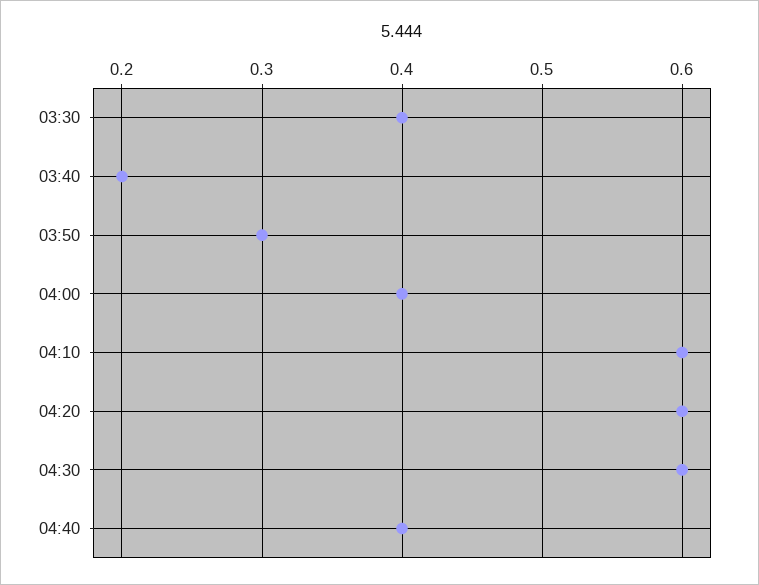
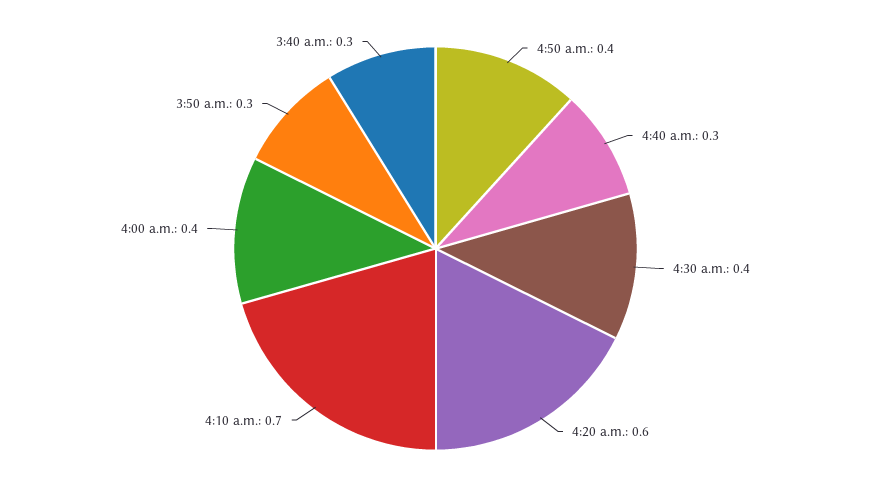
03:30: 0.4 -> none
03:40: 0.2 -> 0.3
04:10: 0.6 -> 0.7
04:30: 0.6 -> 0.4
04:40: 0.4 -> 0.3
4:50 a.m.: none -> 0.4

